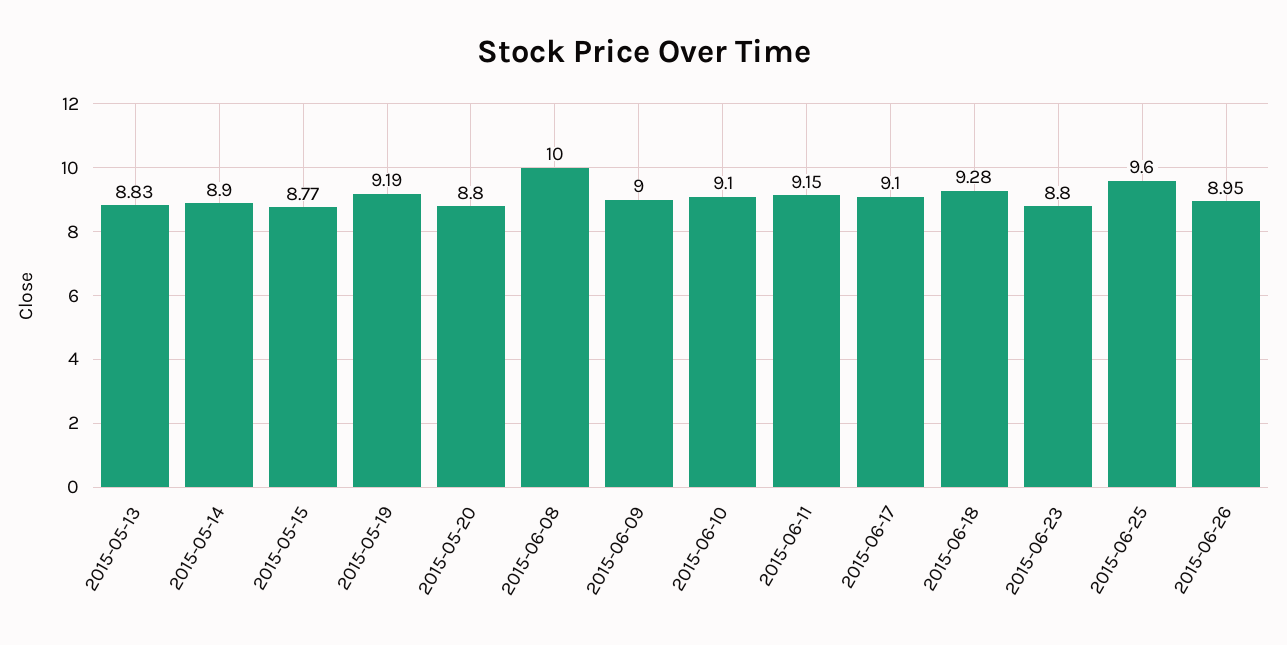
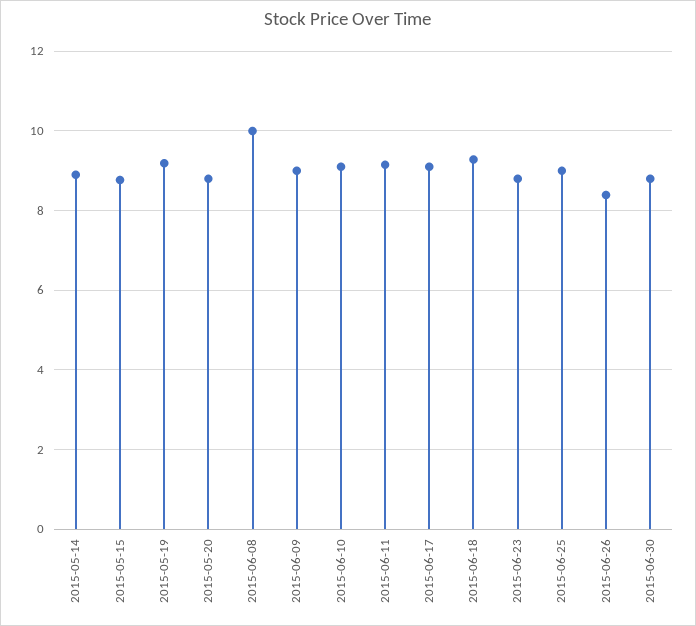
2015-05-13: 8.83 -> none
2015-06-25: 9.6 -> 9
2015-06-26: 8.95 -> 8.4
2015-06-30: none -> 8.8

